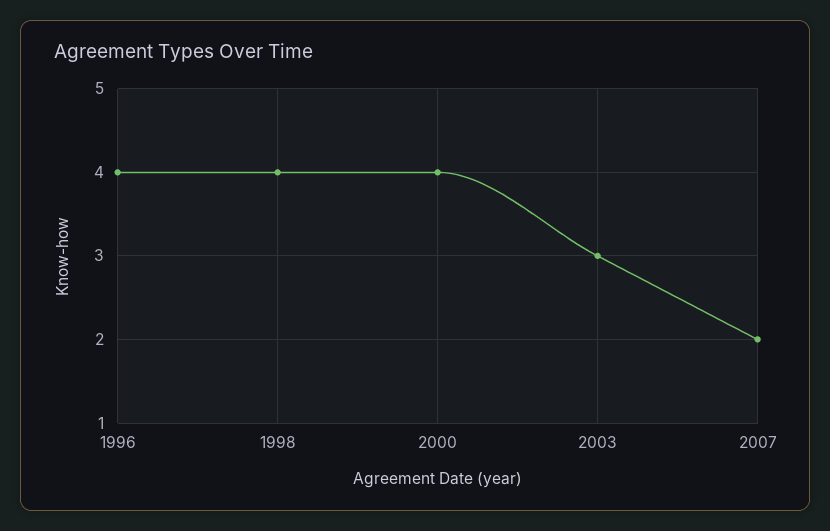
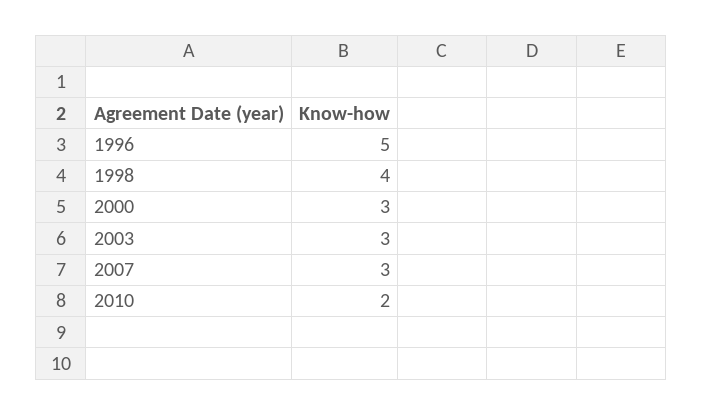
1996: 4 -> 5
2000: 4 -> 3
2007: 2 -> 3
2010: none -> 2

